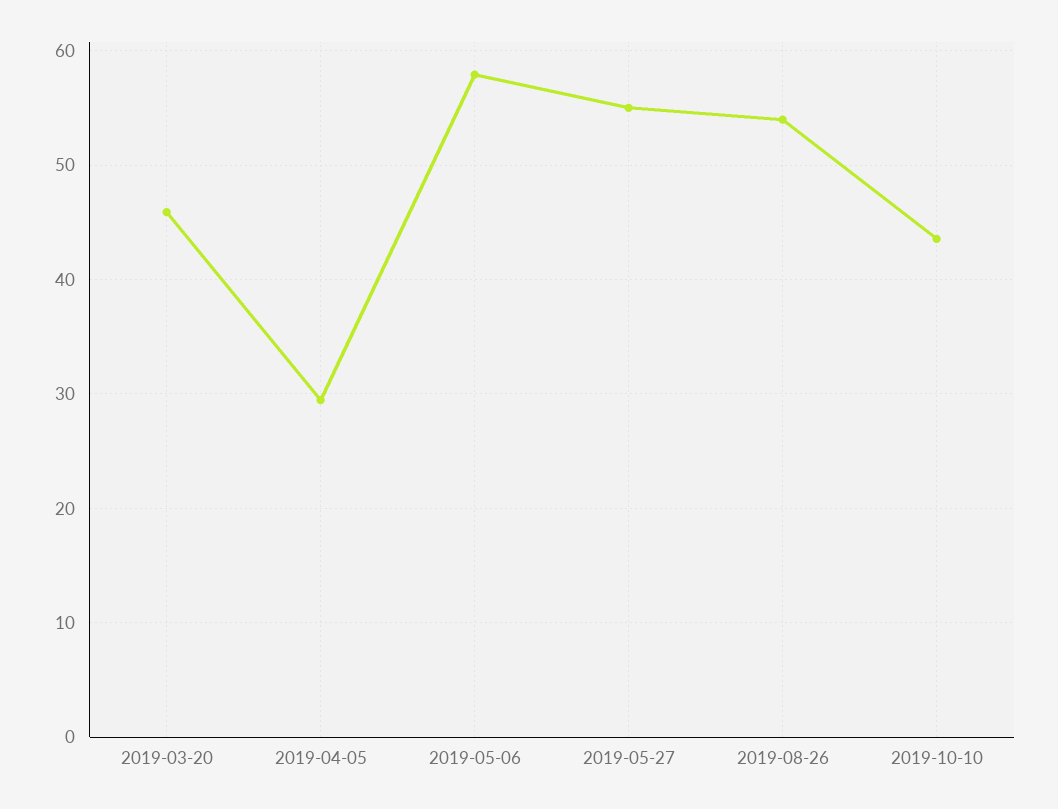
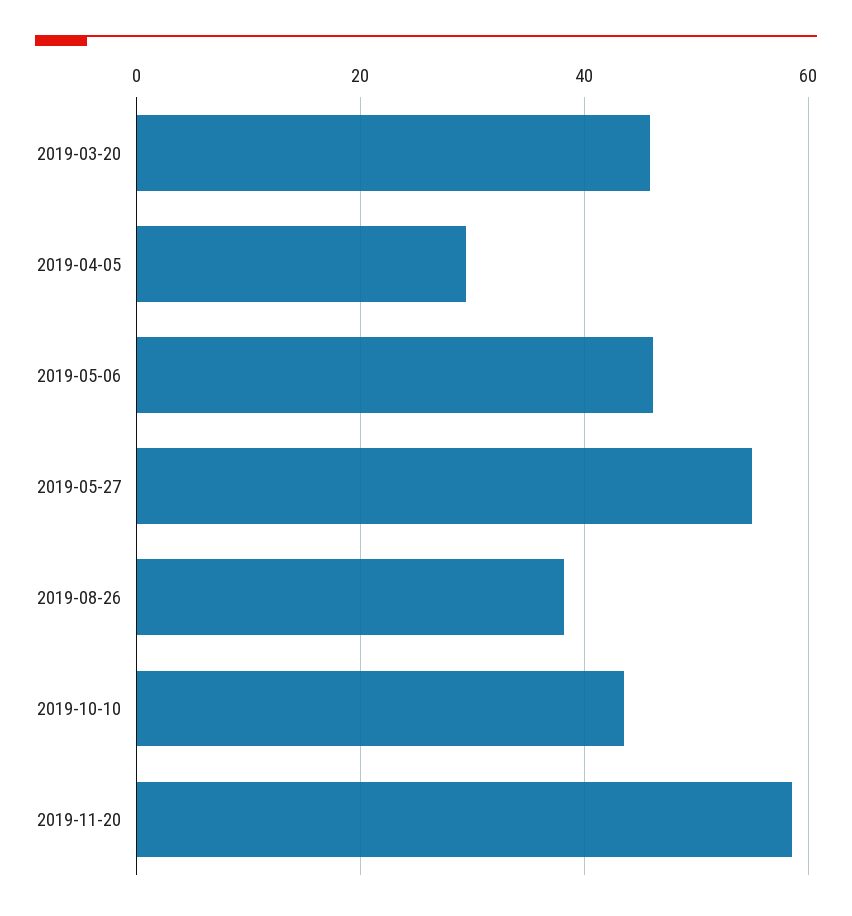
2019-05-06: 58 -> 46
2019-08-26: 54 -> 38
2019-11-20: none -> 58

